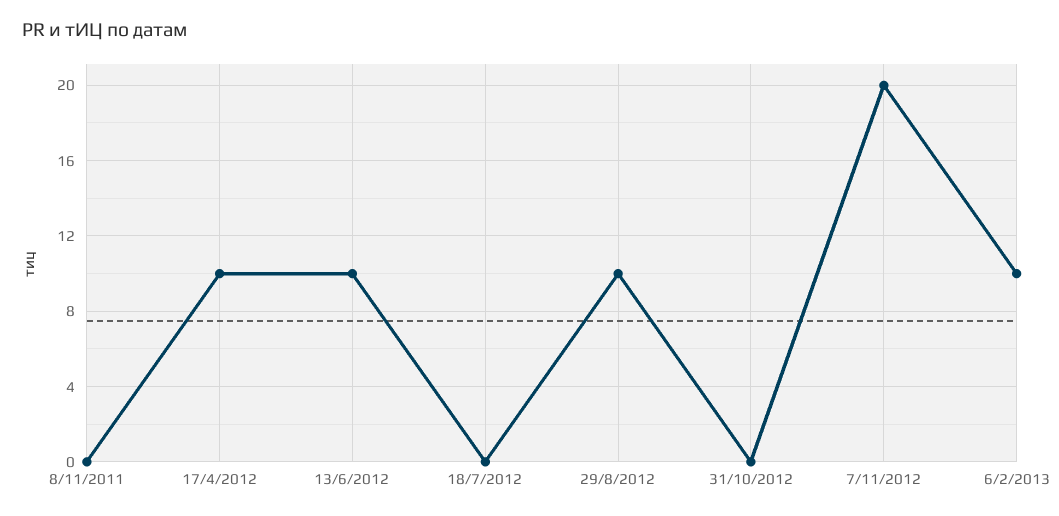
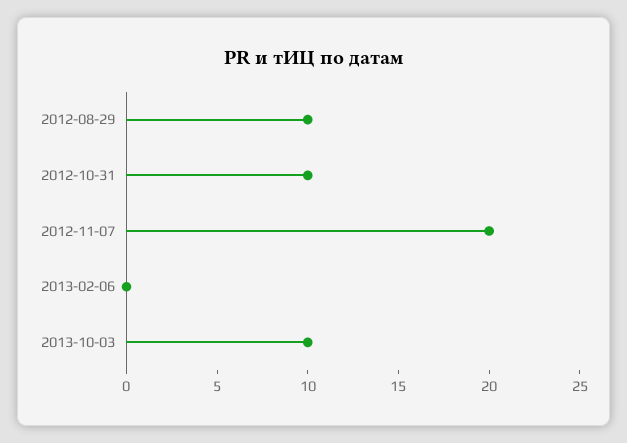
8/11/2011: 0 -> none
17/4/2012: 10 -> none
13/6/2012: 10 -> none
18/7/2012: 0 -> none
31/10/2012: 0 -> 10
6/2/2013: 10 -> 0
2013-10-03: none -> 10

